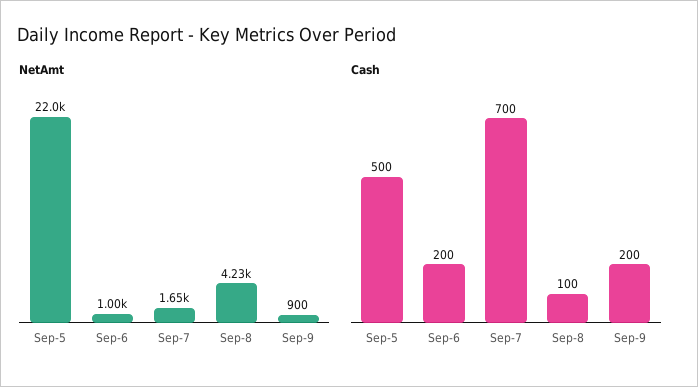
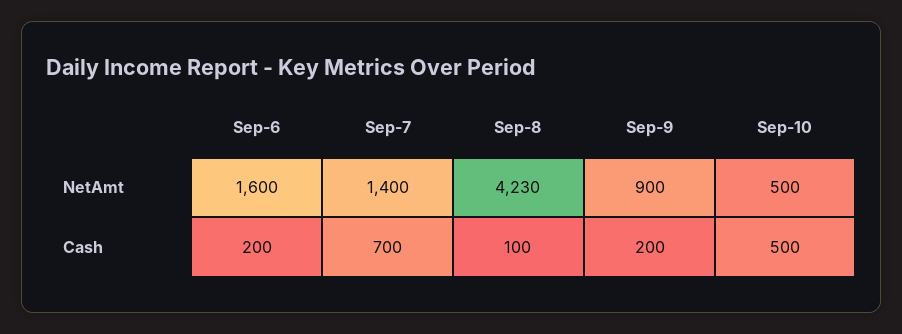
NetAmt, Sep-5: 22000 -> none
NetAmt, Sep-6: 1000 -> 1600
NetAmt, Sep-7: 1650 -> 1400
Cash, Sep-5: 500 -> none
NetAmt, Sep-10: none -> 500
Cash, Sep-10: none -> 500

